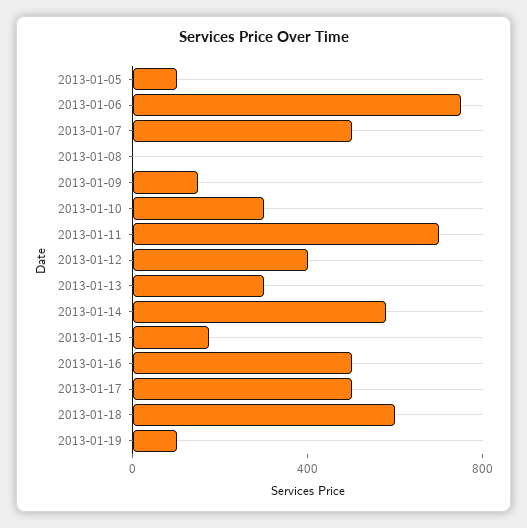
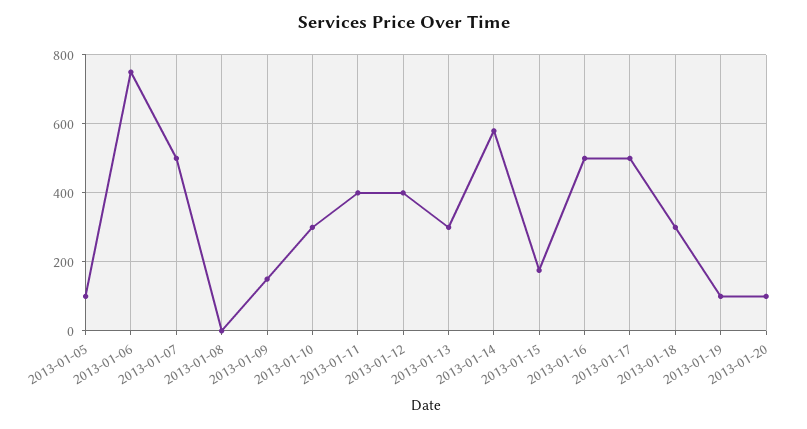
2013-01-11: 700 -> 400
2013-01-18: 600 -> 300
2013-01-20: none -> 100

